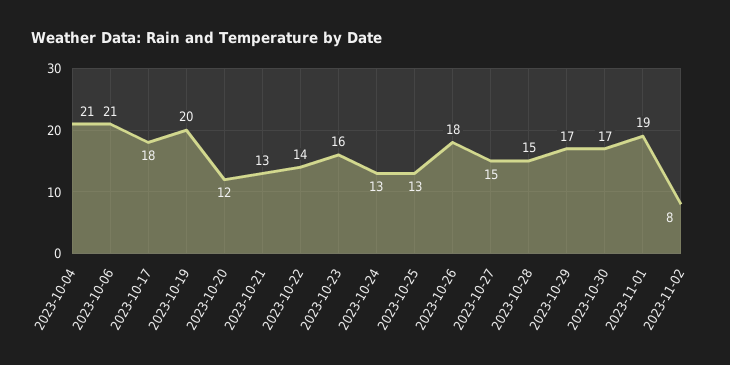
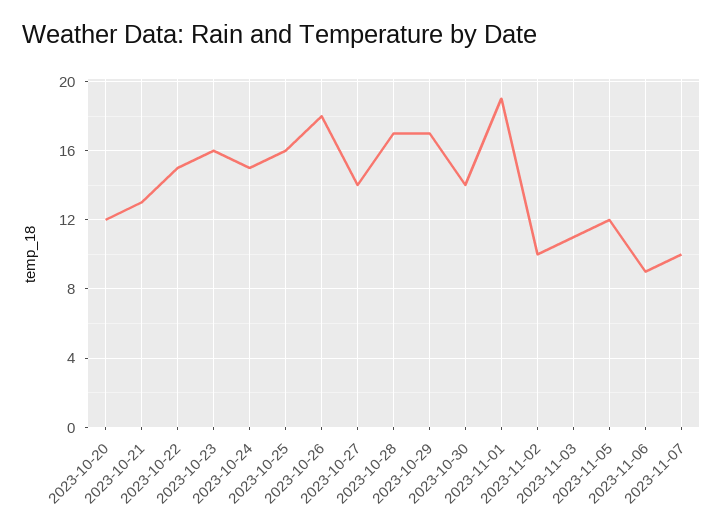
2023-10-04: 21 -> none
2023-10-06: 21 -> none
2023-10-17: 18 -> none
2023-10-19: 20 -> none
2023-10-22: 14 -> 15
2023-10-24: 13 -> 15
2023-10-25: 13 -> 16
2023-10-27: 15 -> 14
2023-10-28: 15 -> 17
2023-10-30: 17 -> 14
2023-11-02: 8 -> 10
2023-11-03: none -> 11
2023-11-05: none -> 12
2023-11-06: none -> 9
2023-11-07: none -> 10

